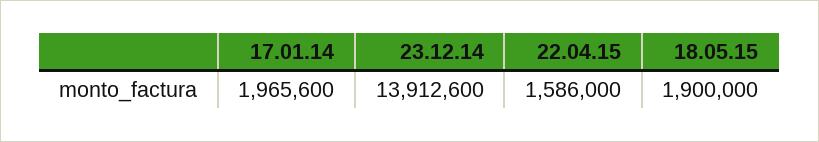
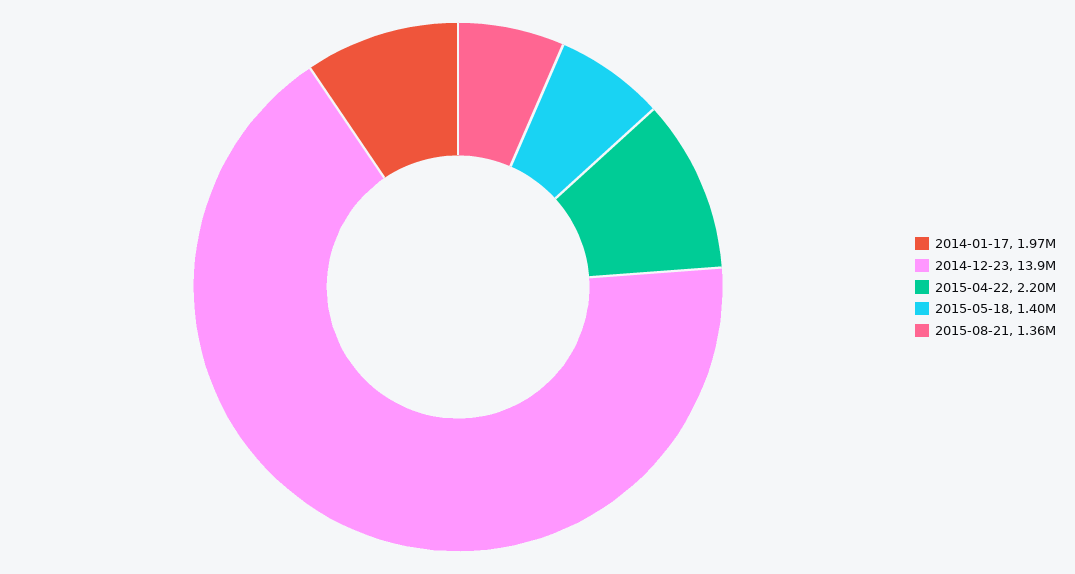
22.04.15: 1586000 -> 2200000
18.05.15: 1900000 -> 1400000
2015-08-21: none -> 1360000

